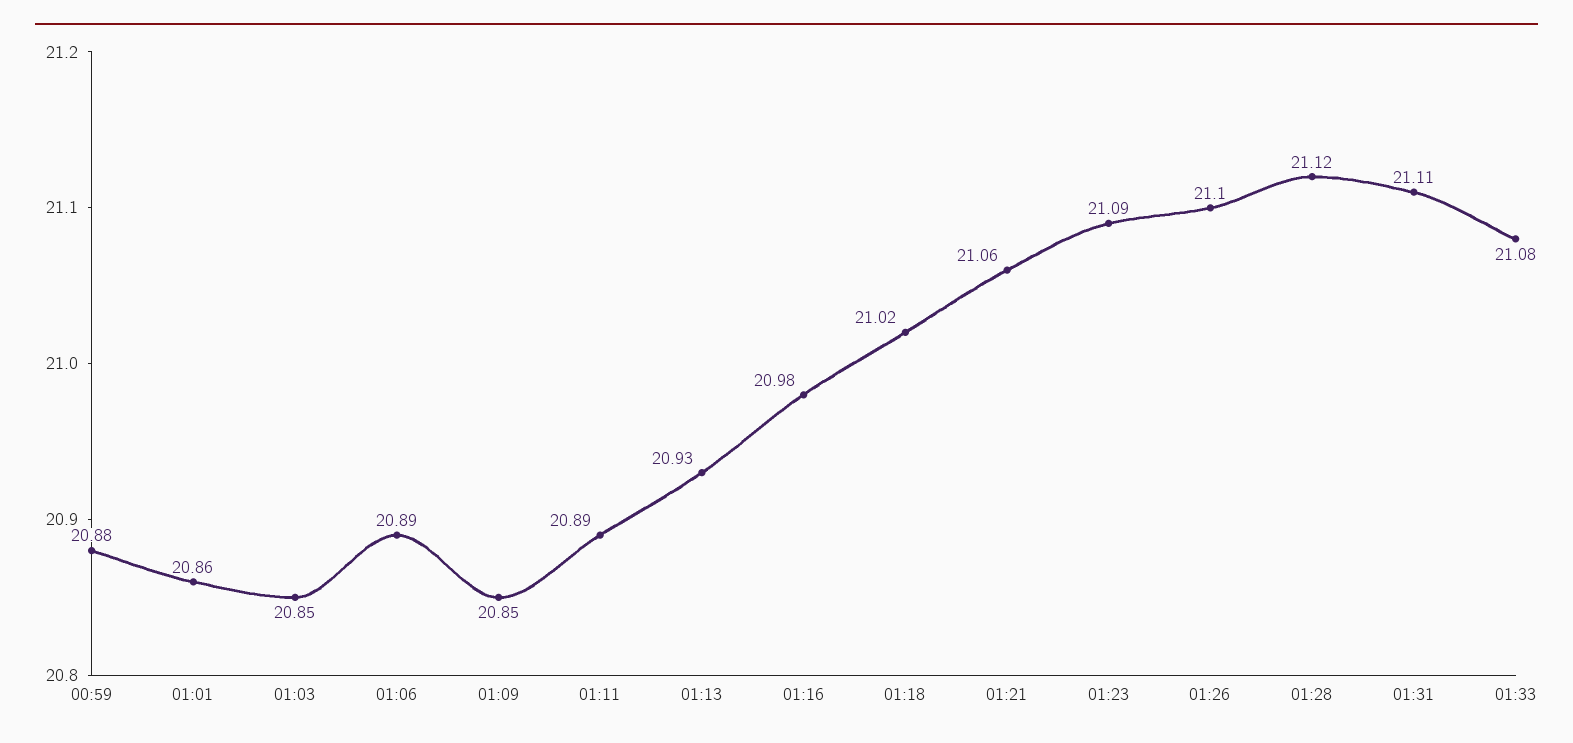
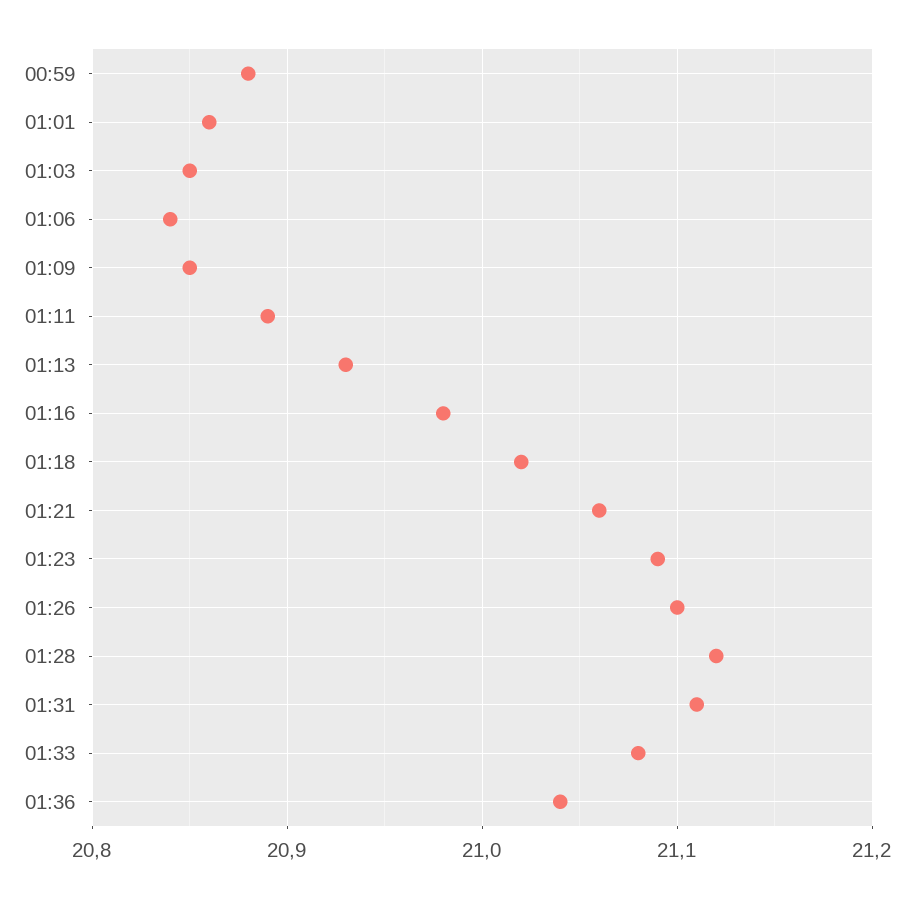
01:06: 20.89 -> 20.84
01:36: none -> 21.04

